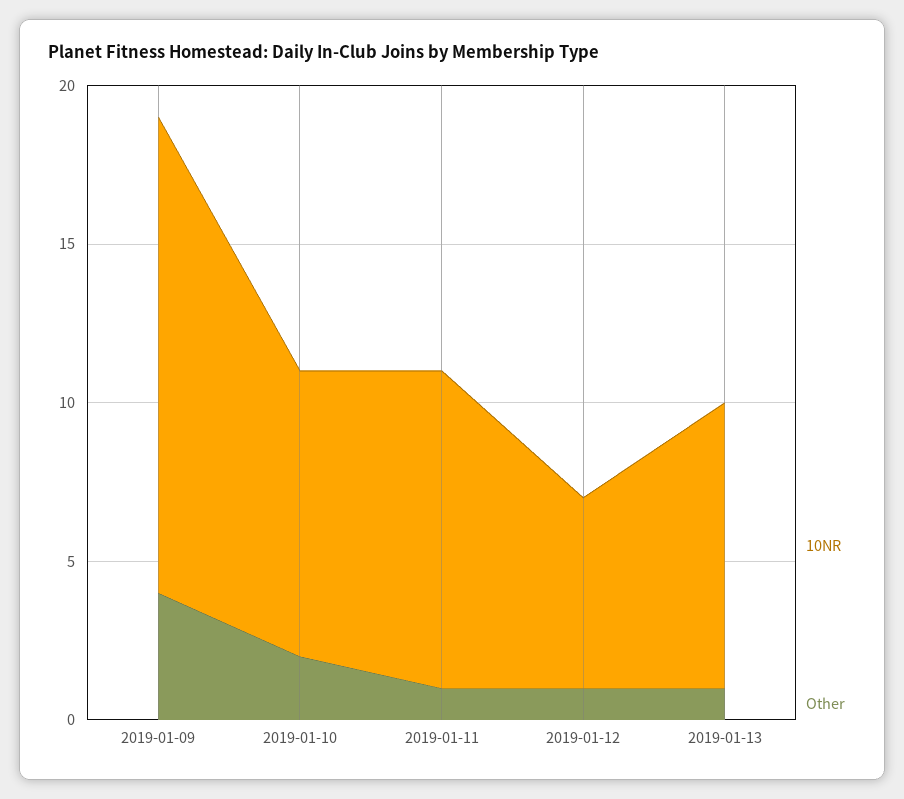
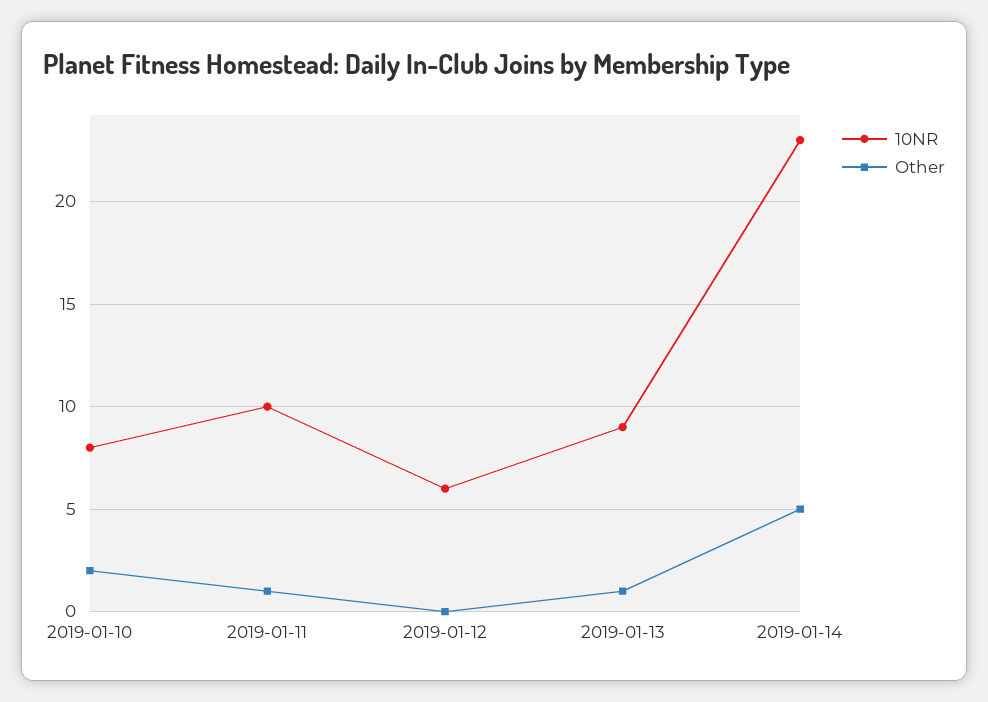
10NR, 2019-01-09: 15 -> none
Other, 2019-01-09: 4 -> none
10NR, 2019-01-10: 9 -> 8
Other, 2019-01-12: 1 -> 0
10NR, 2019-01-14: none -> 23
Other, 2019-01-14: none -> 5

